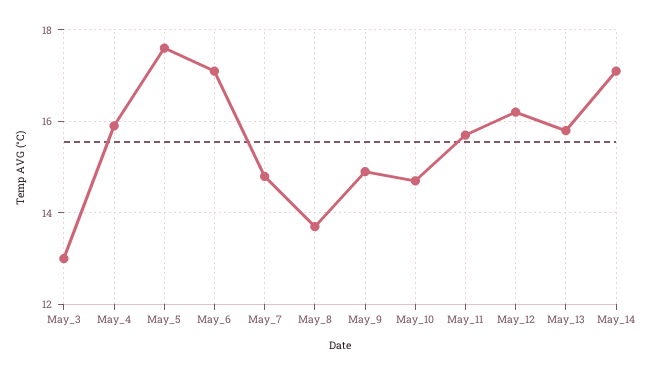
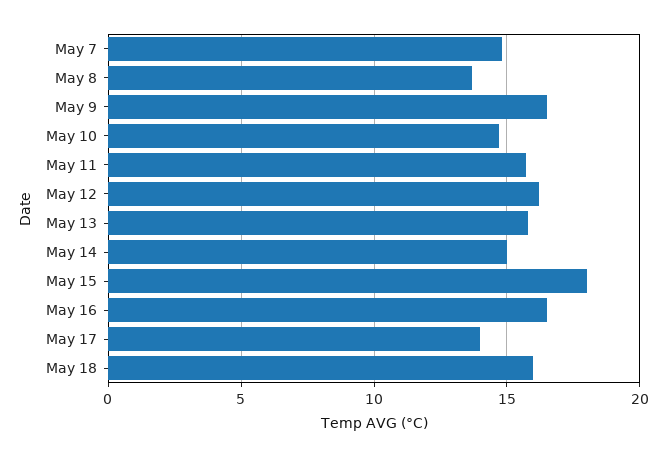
May_3: 13 -> none
May_4: 16 -> none
May_5: 17.5 -> none
May_6: 17 -> none
May_9: 15 -> 16.5
May_14: 17 -> 15
May 15: none -> 18
May 16: none -> 16.5
May 17: none -> 14
May 18: none -> 16

